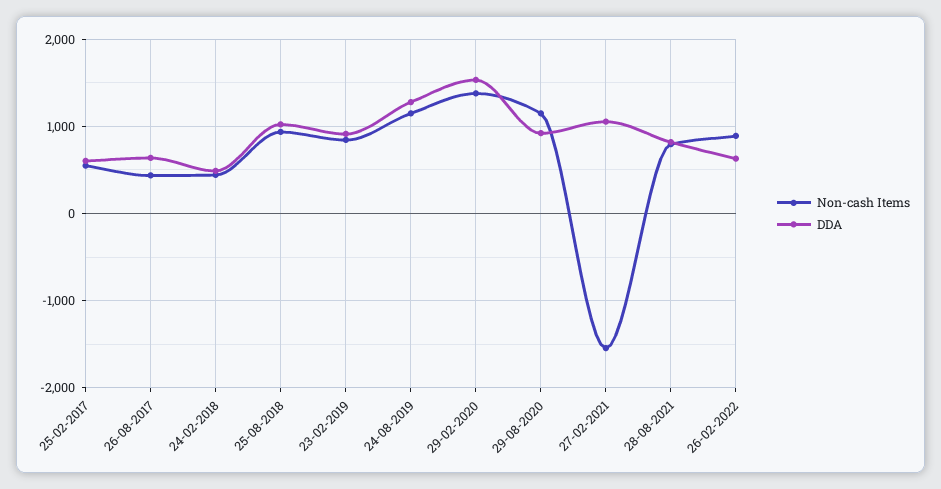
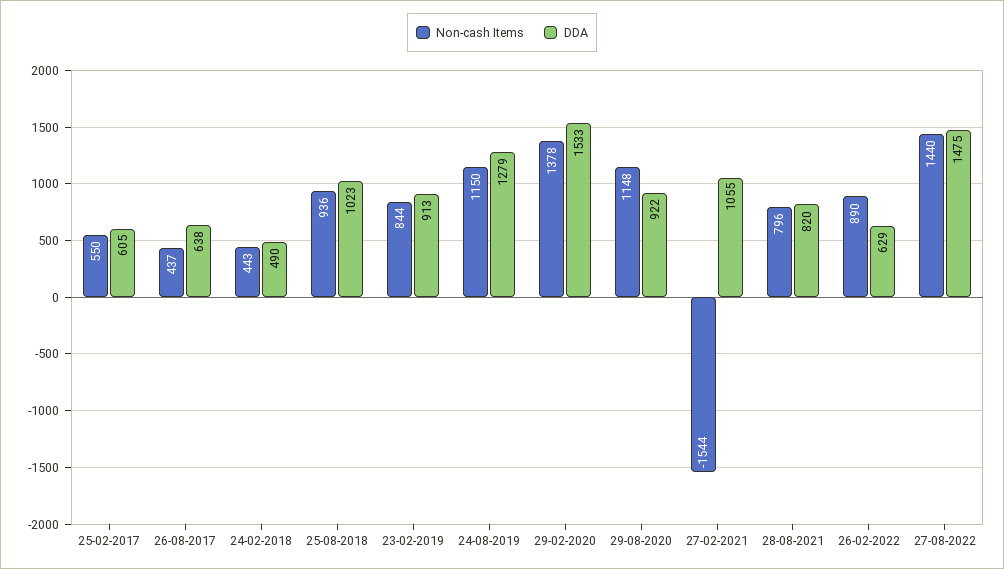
Non-cash Items, 27-08-2022: none -> 1440
DDA, 27-08-2022: none -> 1475

